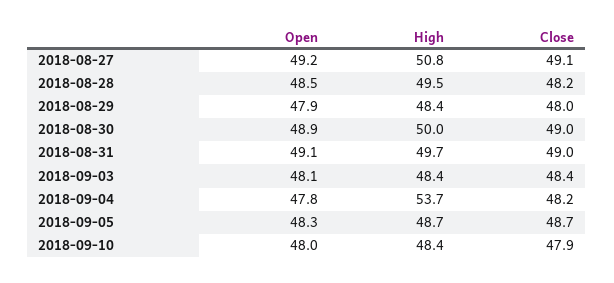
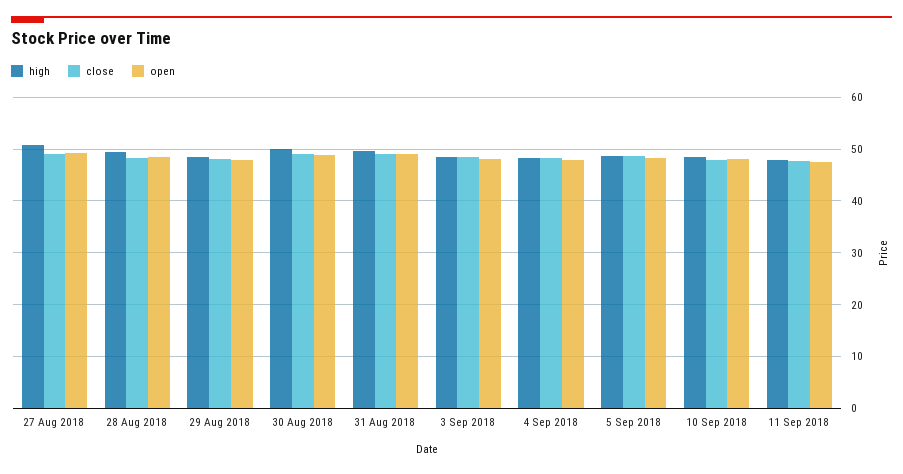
High, 2018-09-04: 53.7 -> 48
High, 11 Sep 2018: none -> 48
Close, 11 Sep 2018: none -> 48
Open, 11 Sep 2018: none -> 48

